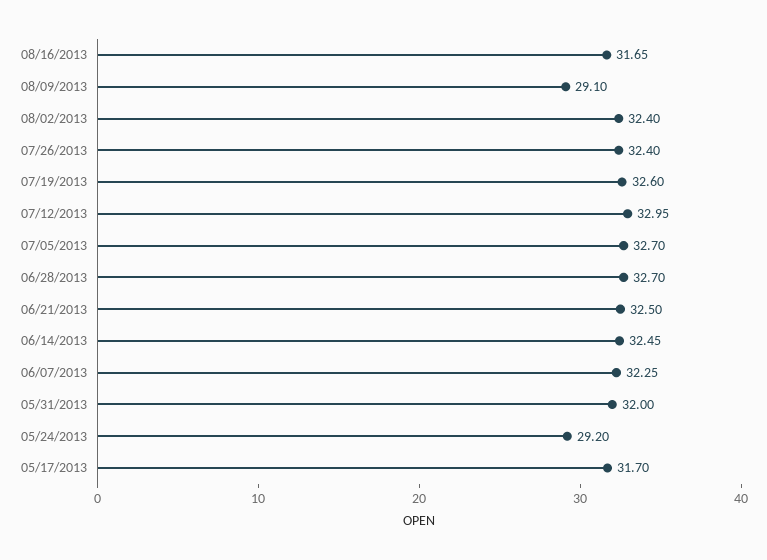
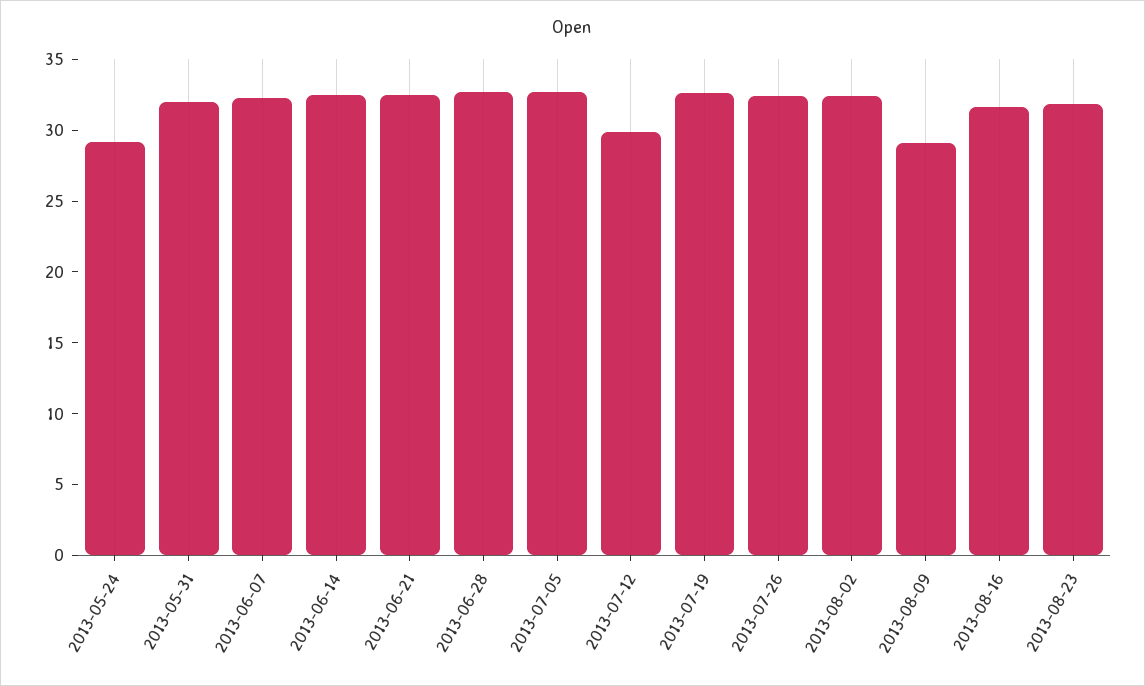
07/12/2013: 32.95 -> 30
05/17/2013: 31.7 -> none
2013-08-23: none -> 32

